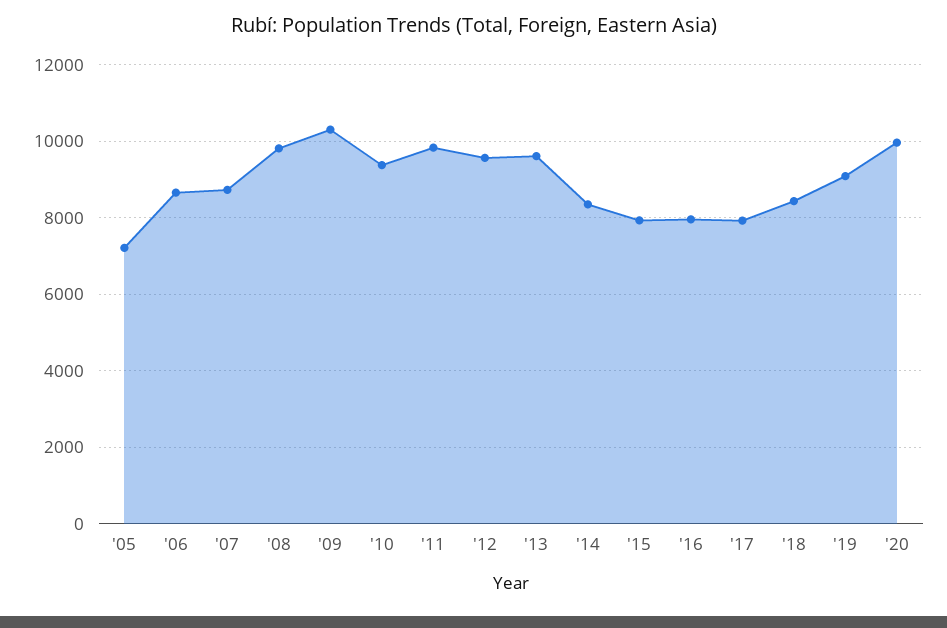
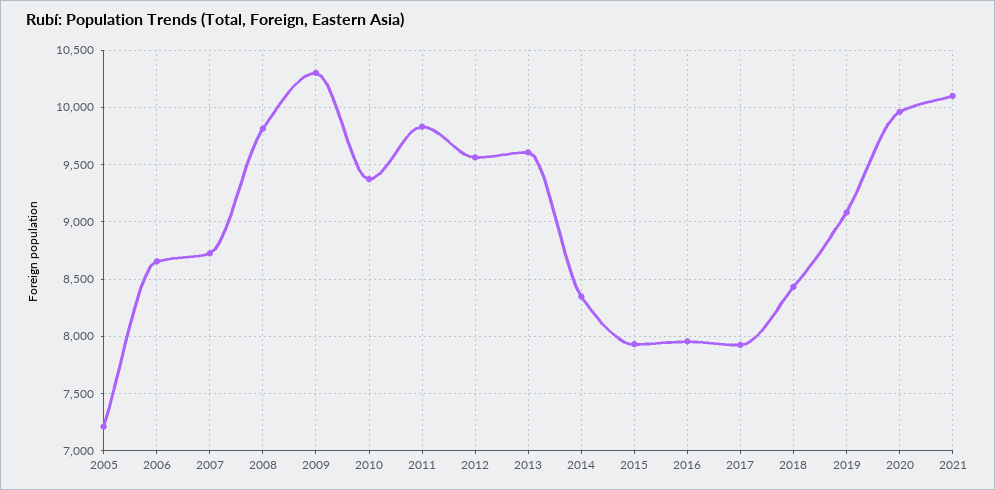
2021: none -> 10100

